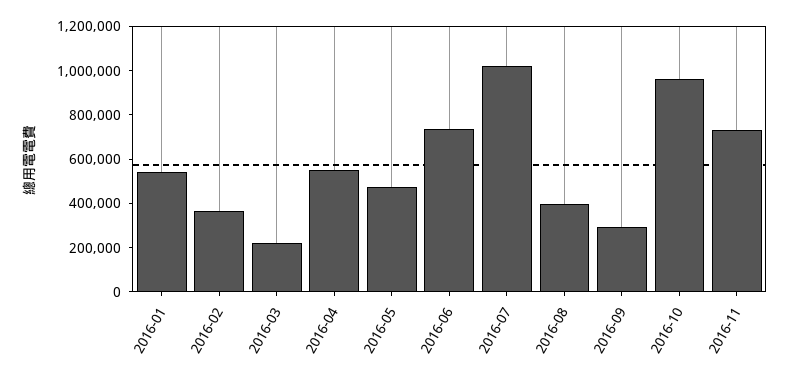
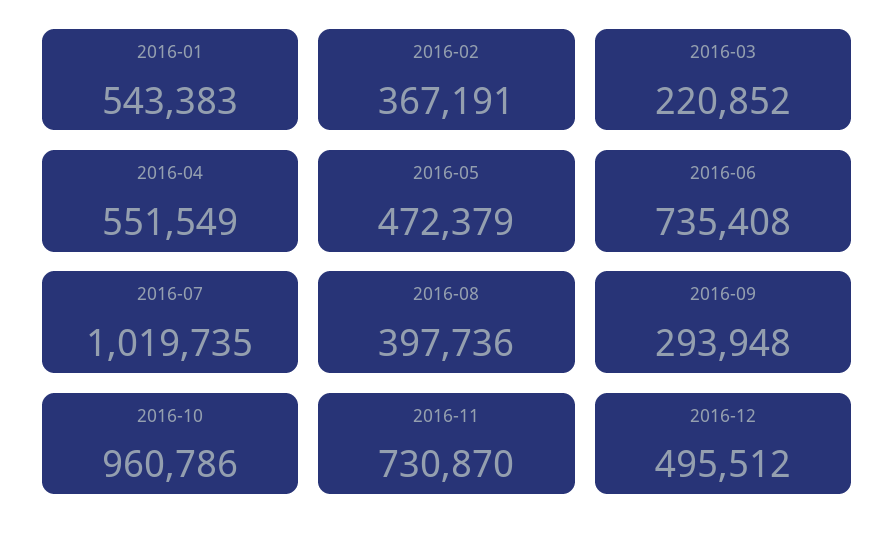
2016-12: none -> 495512

